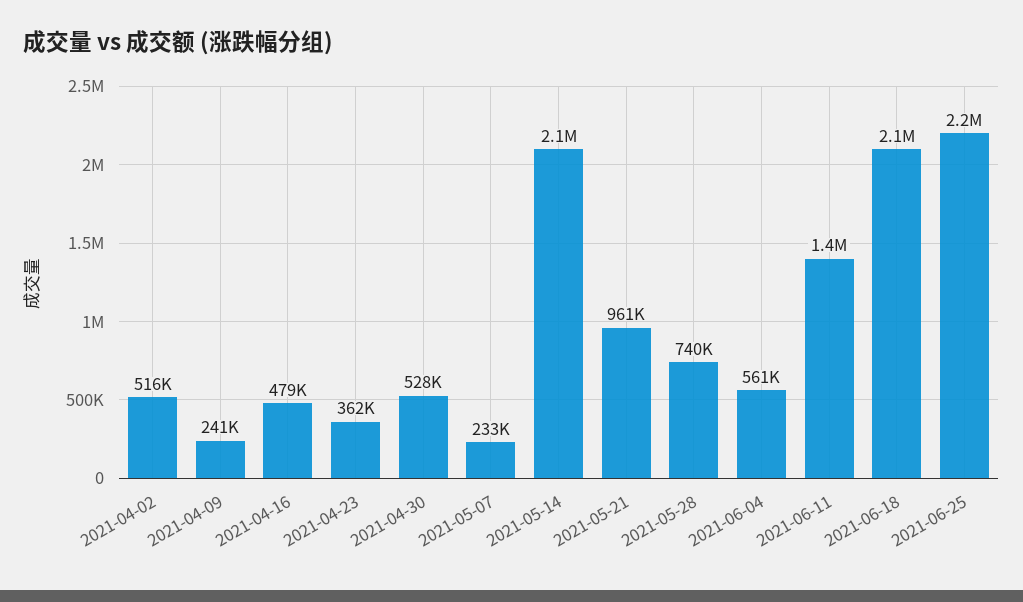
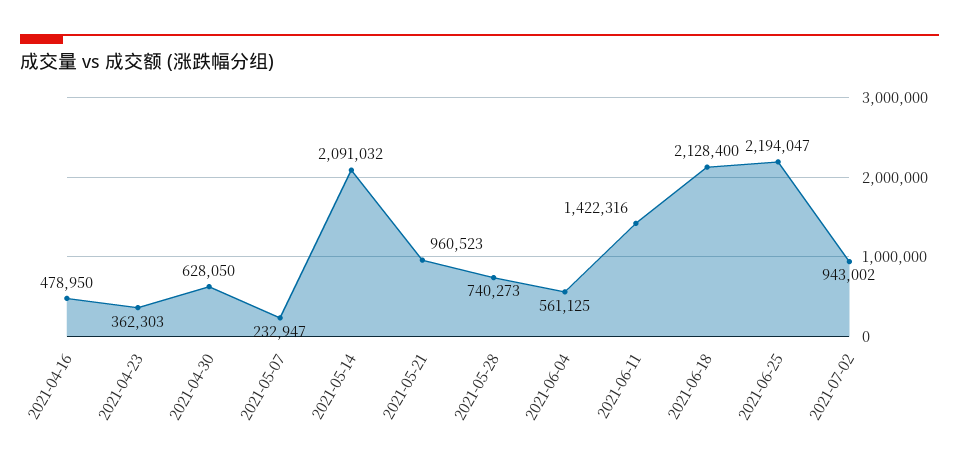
2021-04-02: 516000 -> none
2021-04-09: 241000 -> none
2021-04-30: 528000 -> 628050
2021-07-02: none -> 943002

